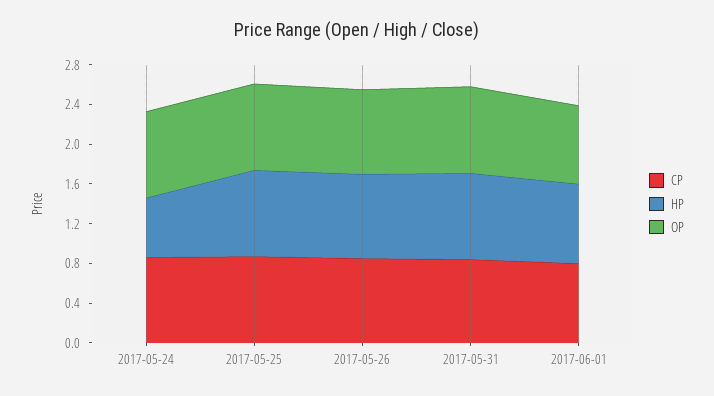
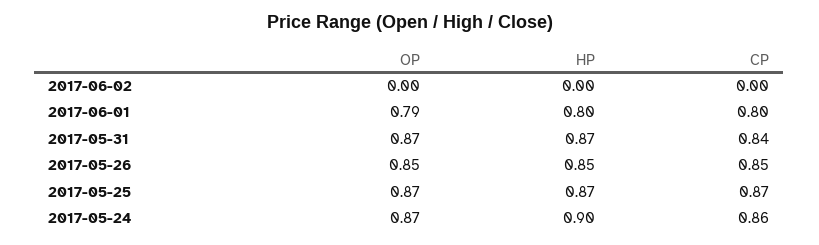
HP, 2017-05-24: 0.6 -> 0.9
OP, 2017-06-02: none -> 0
HP, 2017-06-02: none -> 0
CP, 2017-06-02: none -> 0

